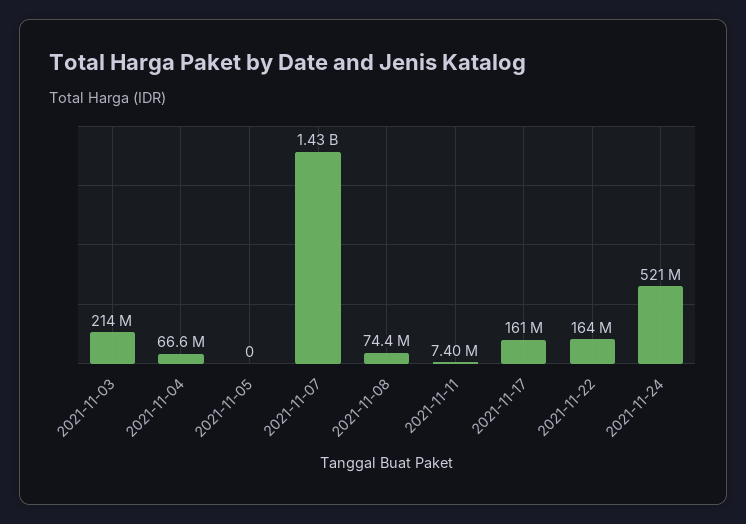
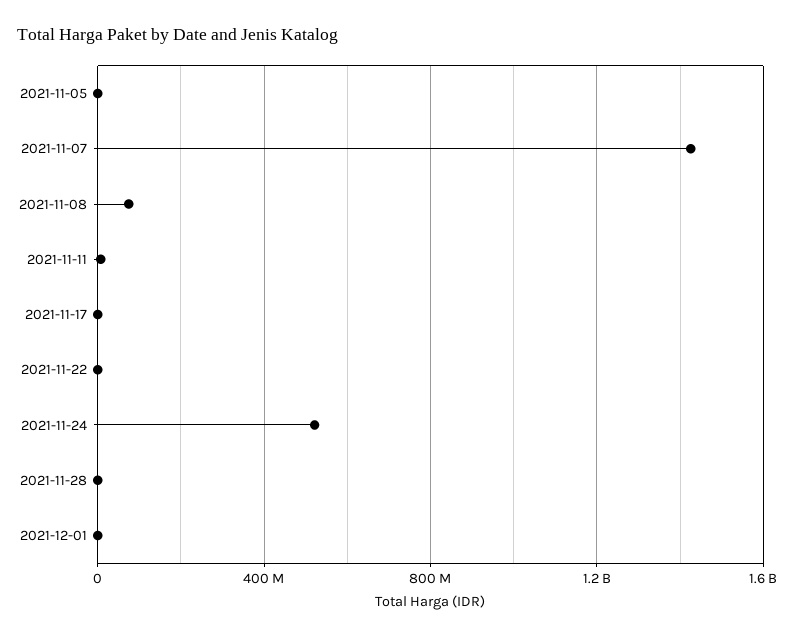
2021-11-03: 214000000 -> none
2021-11-04: 66600000 -> none
2021-11-17: 161000000 -> 0
2021-11-22: 164000000 -> 0
2021-11-28: none -> 0
2021-12-01: none -> 0

